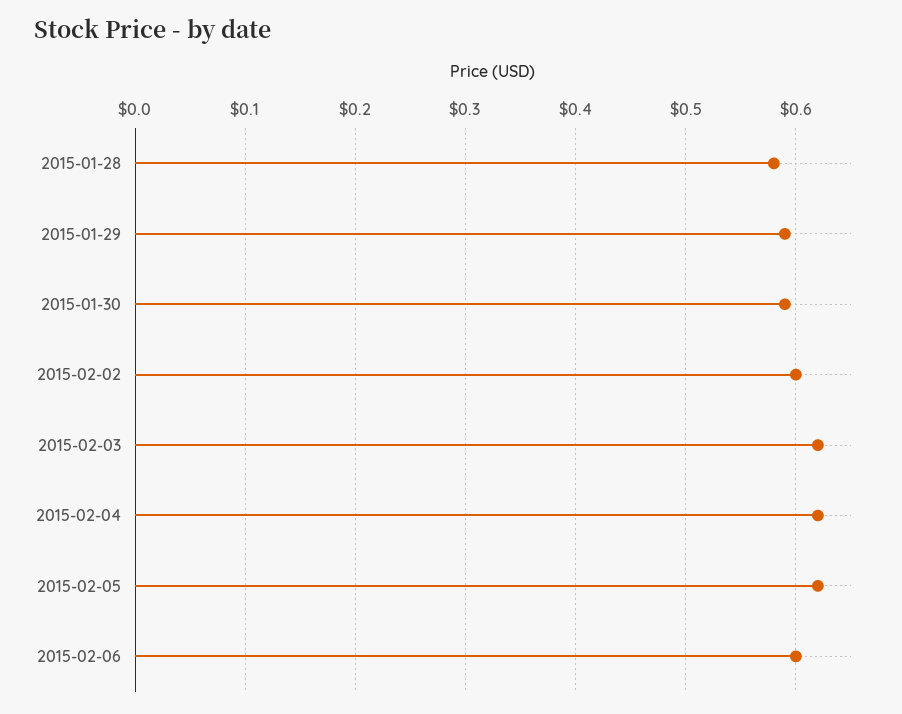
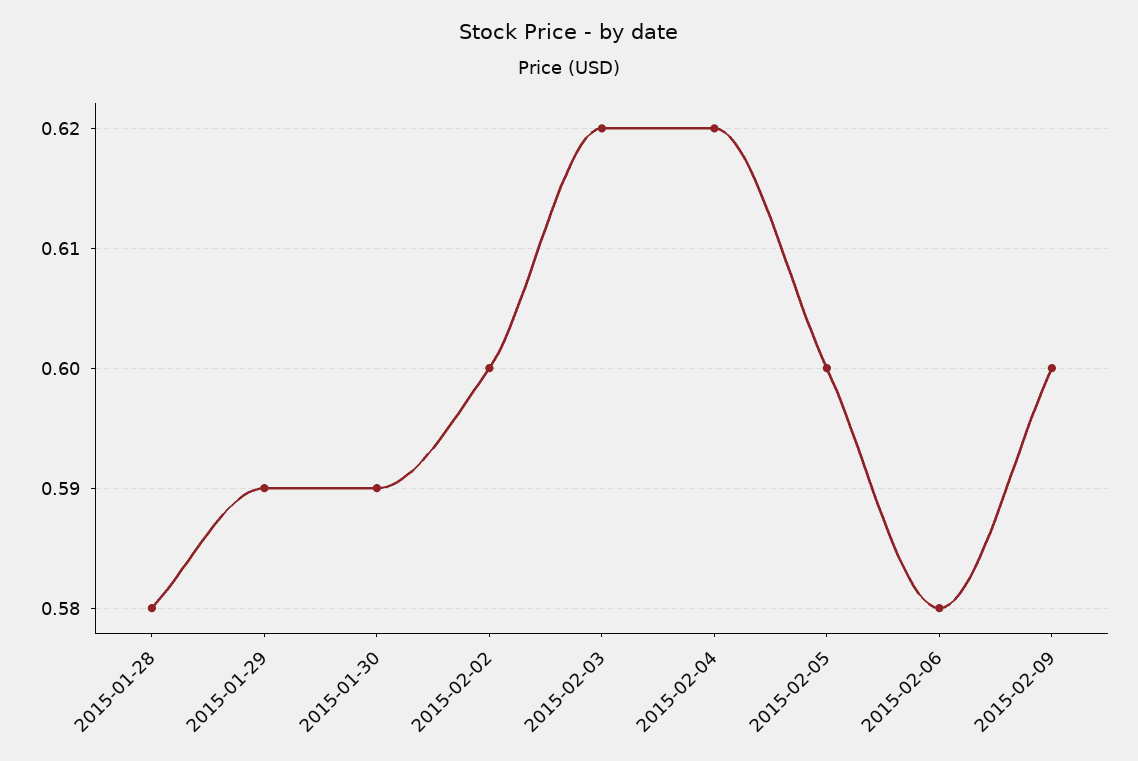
2015-02-05: 0.62 -> 0.6
2015-02-06: 0.6 -> 0.58
2015-02-09: none -> 0.6

